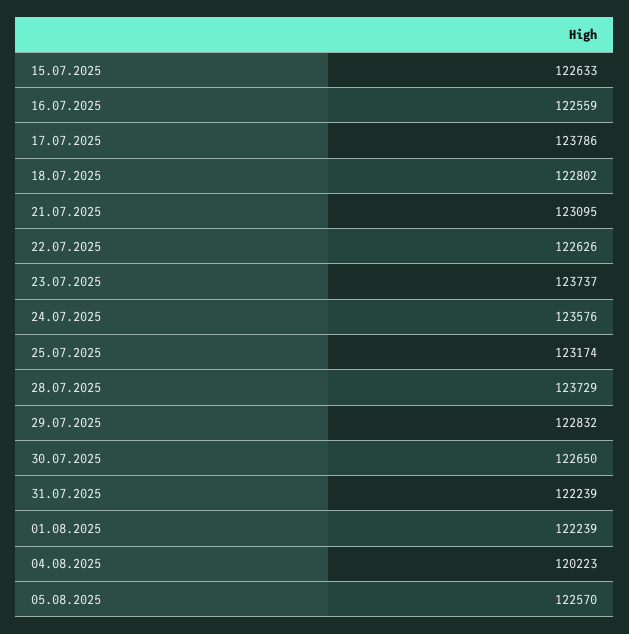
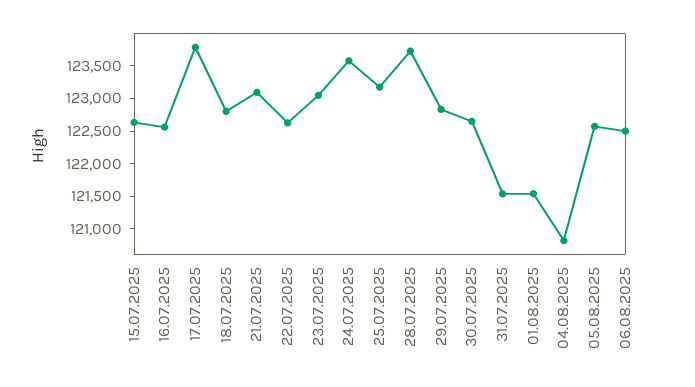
23.07.2025: 123737 -> 123000
31.07.2025: 122239 -> 121500
01.08.2025: 122239 -> 121500
04.08.2025: 120223 -> 120750
06.08.2025: none -> 122500

